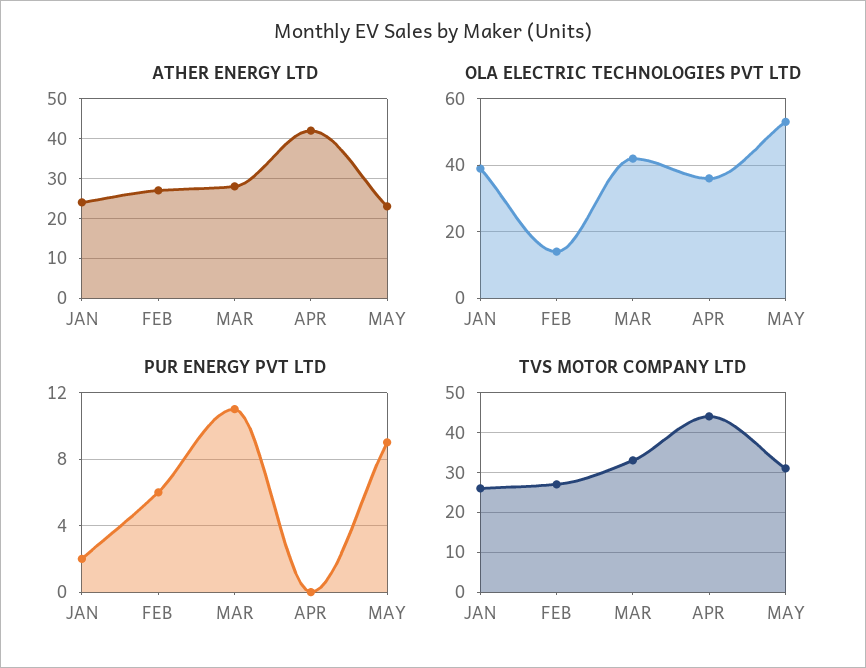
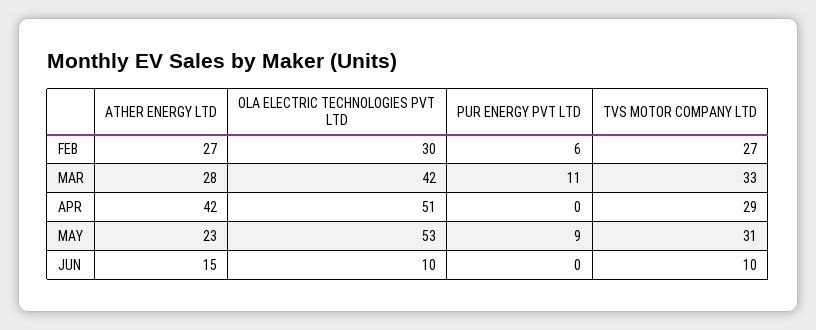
ATHER ENERGY LTD, JAN: 25 -> none
OLA ELECTRIC TECHNOLOGIES PVT LTD, JAN: 40 -> none
OLA ELECTRIC TECHNOLOGIES PVT LTD, FEB: 15 -> 30
OLA ELECTRIC TECHNOLOGIES PVT LTD, APR: 35 -> 51
PUR ENERGY PVT LTD, JAN: 2 -> none
TVS MOTOR COMPANY LTD, JAN: 25 -> none
TVS MOTOR COMPANY LTD, APR: 45 -> 29
ATHER ENERGY LTD, JUN: none -> 15
OLA ELECTRIC TECHNOLOGIES PVT LTD, JUN: none -> 10
PUR ENERGY PVT LTD, JUN: none -> 0
TVS MOTOR COMPANY LTD, JUN: none -> 10

